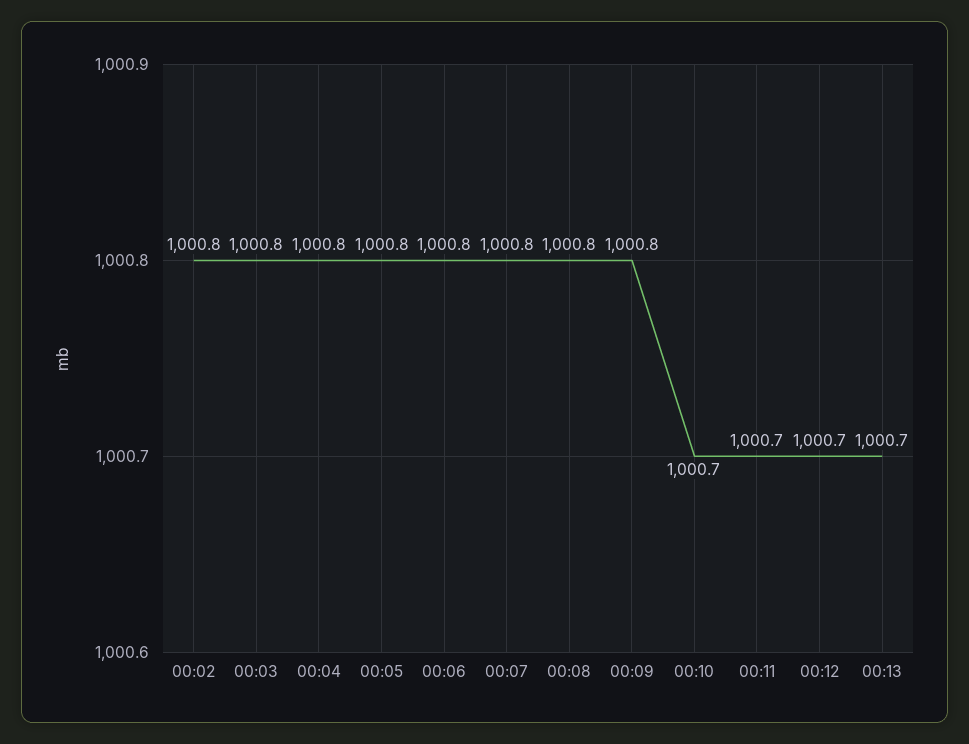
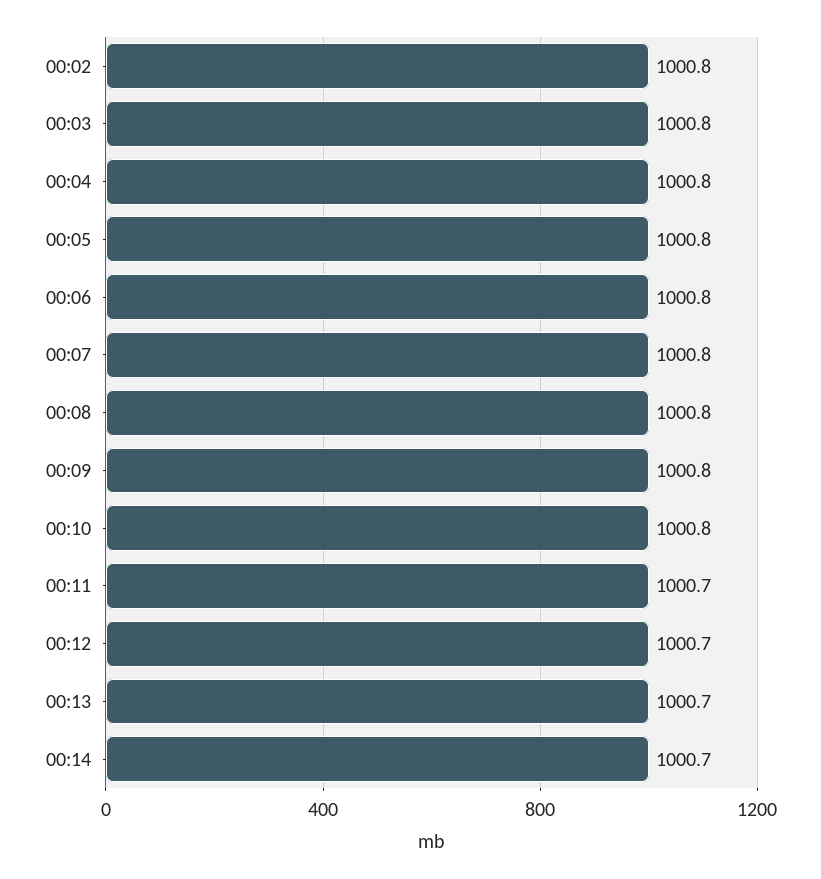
00:10: 1000.7 -> 1000.8
00:14: none -> 1000.7

